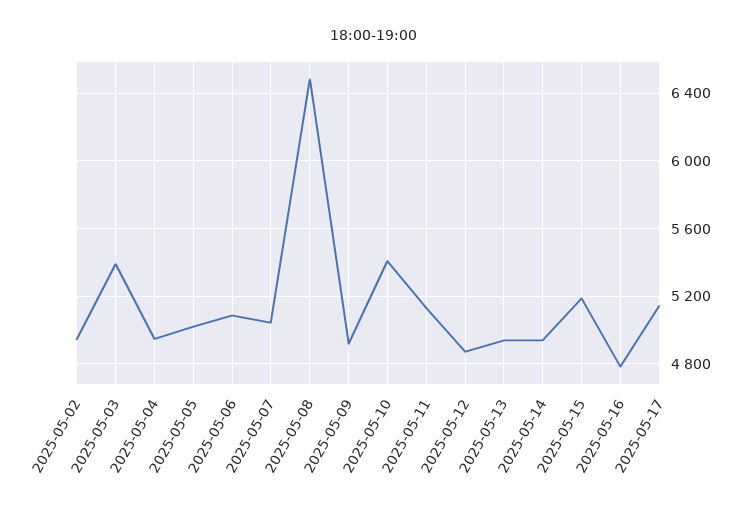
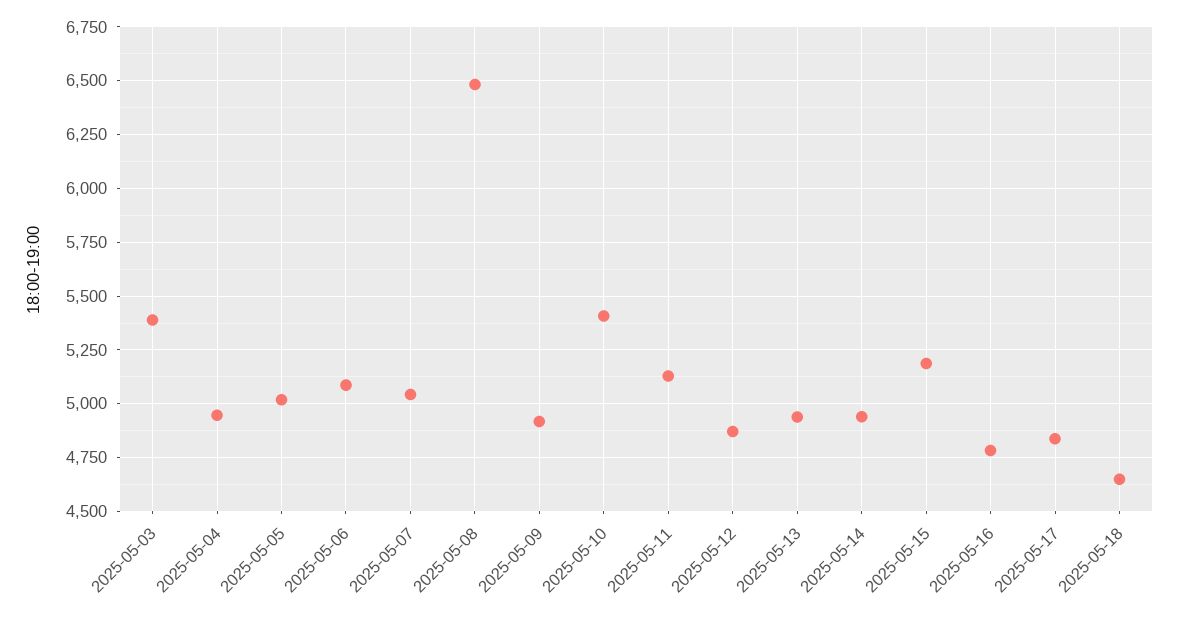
2025-05-02: 4950 -> none
2025-05-17: 5150 -> 4850
2025-05-18: none -> 4650

